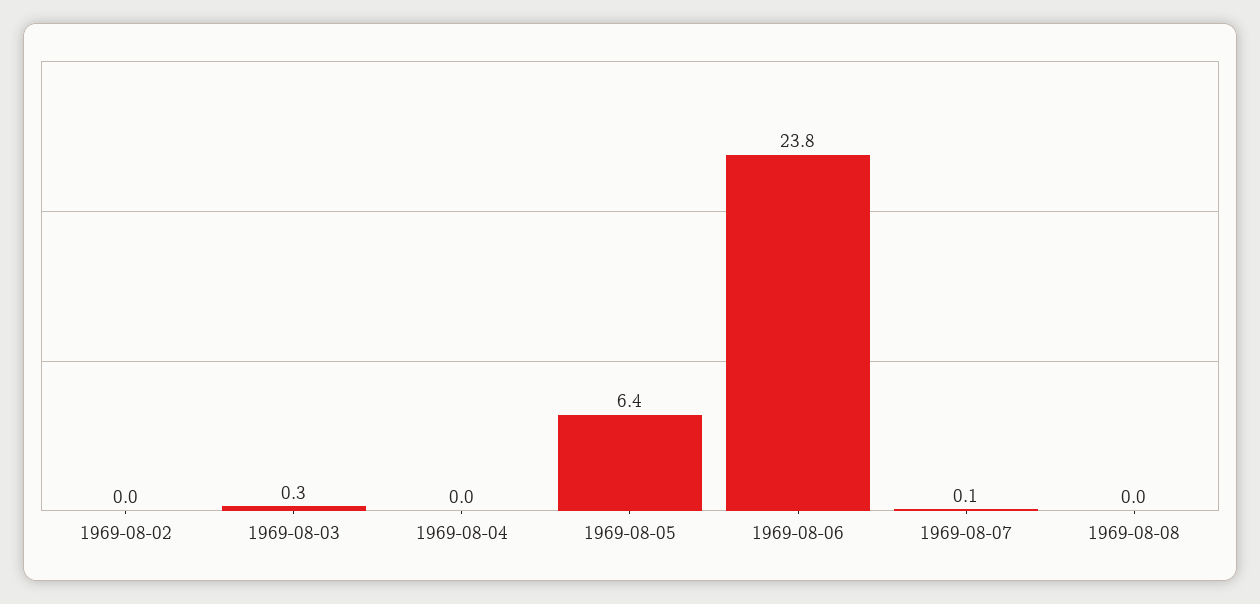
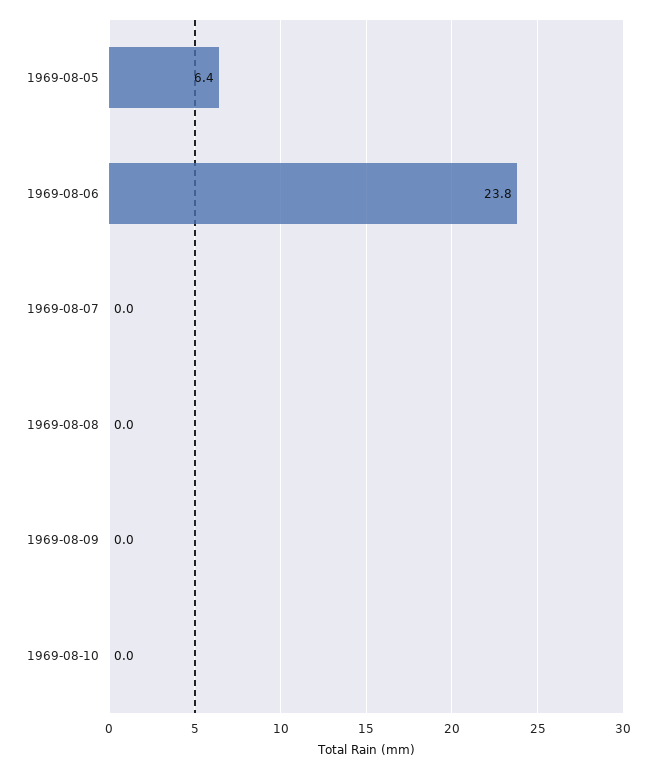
1969-08-02: 0 -> none
1969-08-03: 0.3 -> none
1969-08-04: 0 -> none
1969-08-07: 0.1 -> 0
1969-08-09: none -> 0
1969-08-10: none -> 0

